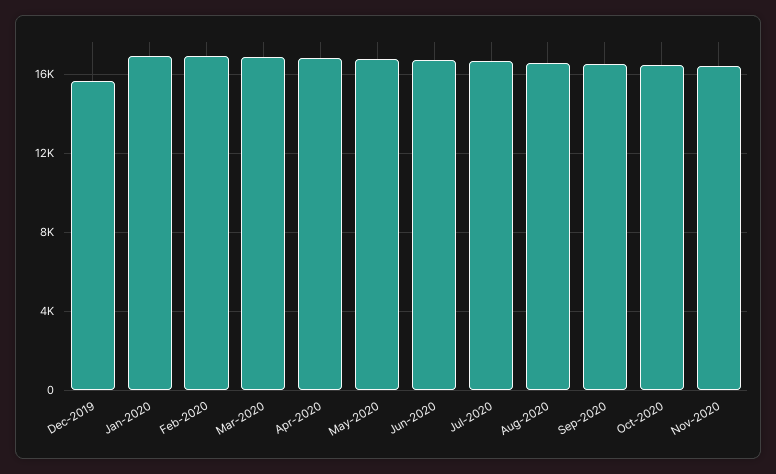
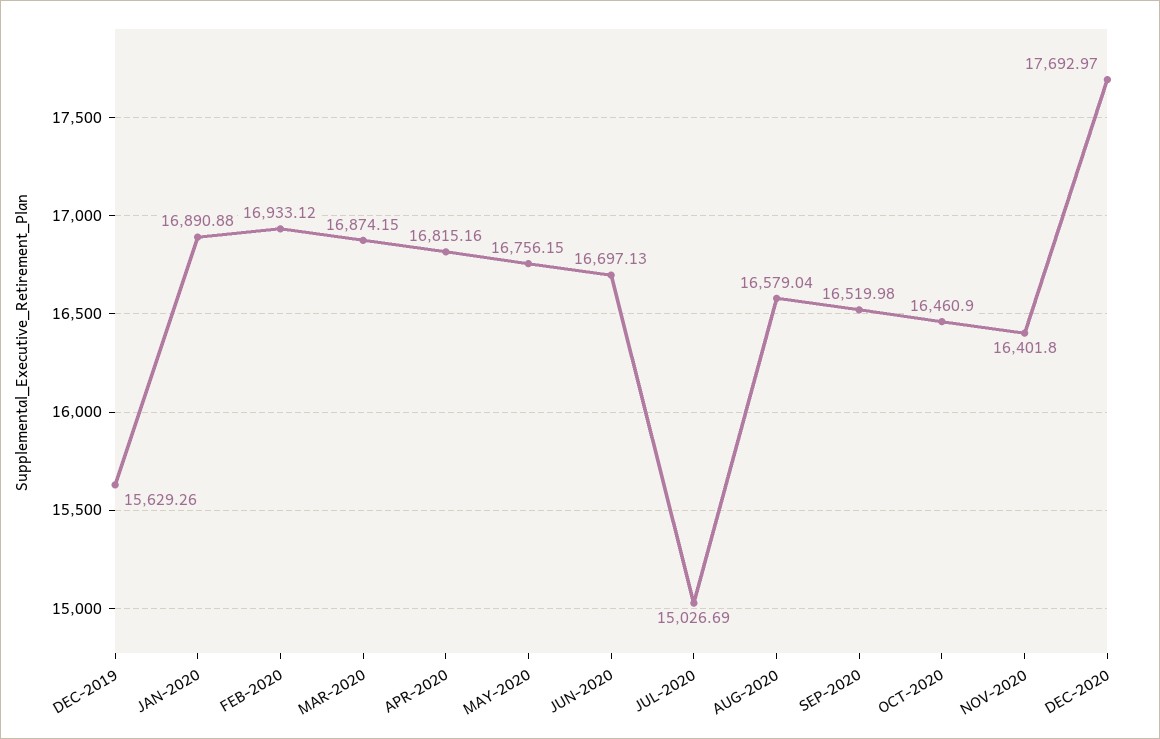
Jul-2020: 16500 -> 15026.69
DEC-2020: none -> 17692.97

